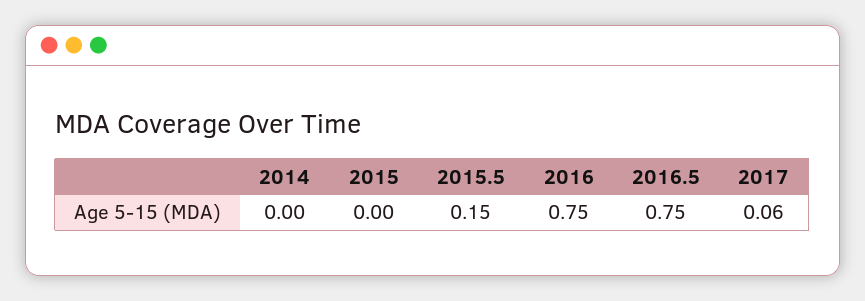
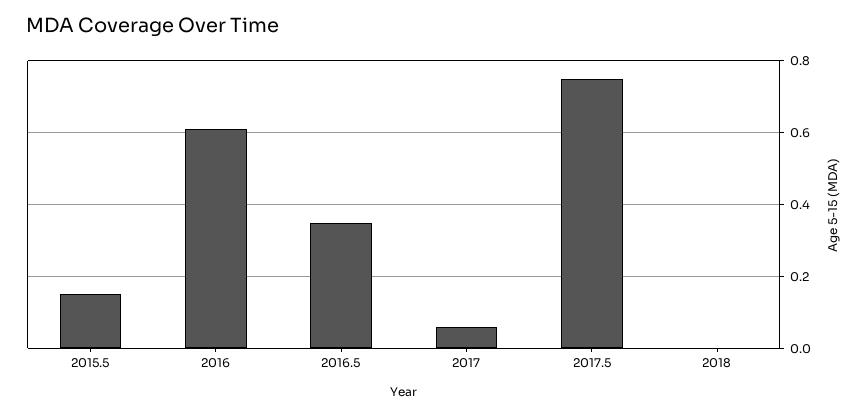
2014: 0 -> none
2015: 0 -> none
2016: 0.75 -> 0.6
2016.5: 0.75 -> 0.35
2017.5: none -> 0.75
2018: none -> 0

